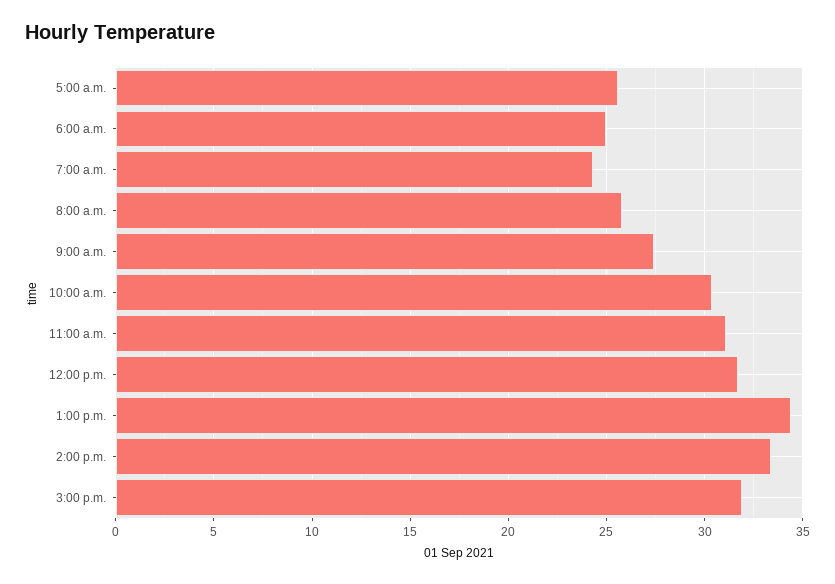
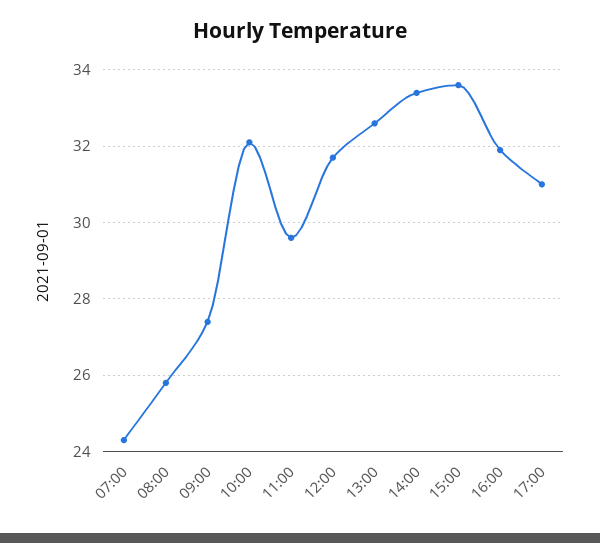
5:00 a.m.: 25.5 -> none
6:00 a.m.: 25 -> none
10:00 a.m.: 30.5 -> 32
11:00 a.m.: 31 -> 29.5
1:00 p.m.: 34.5 -> 32.5
3:00 p.m.: 32 -> 33.5
16:00: none -> 32
17:00: none -> 31

